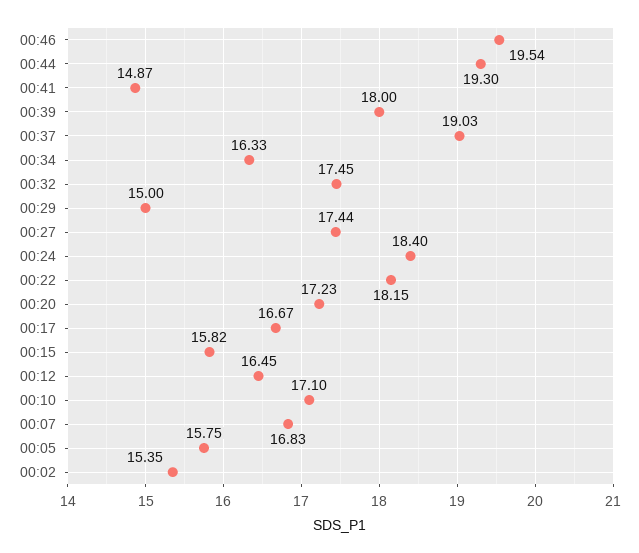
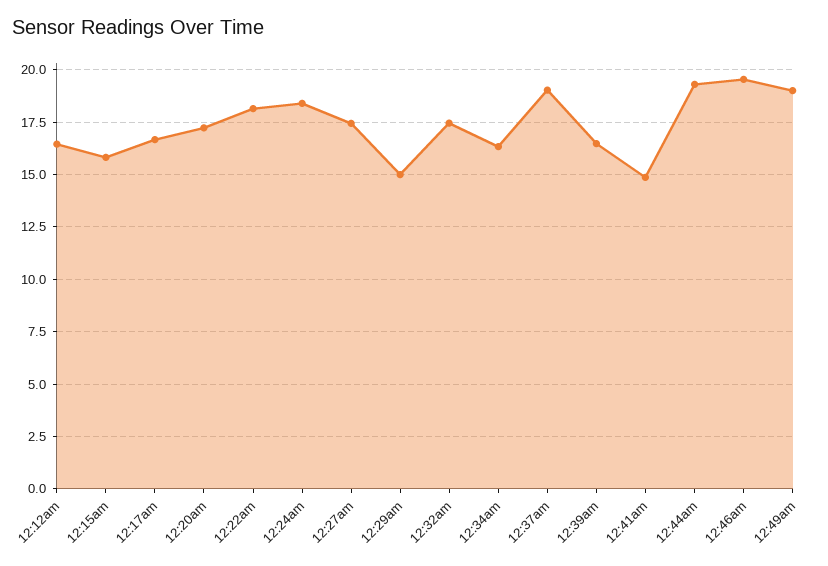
00:39: 18 -> 16.5
00:10: 17.1 -> none
00:07: 16.83 -> none
00:05: 15.75 -> none
00:02: 15.35 -> none
12:49am: none -> 19

